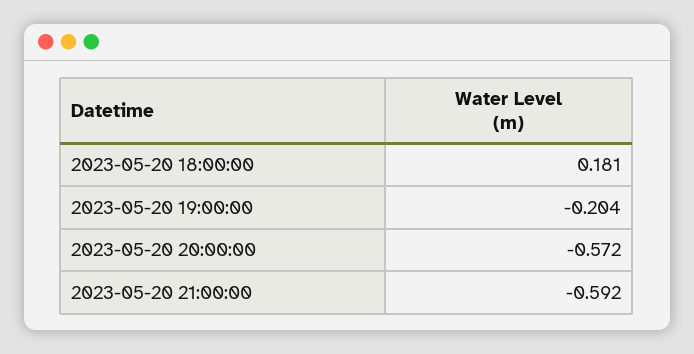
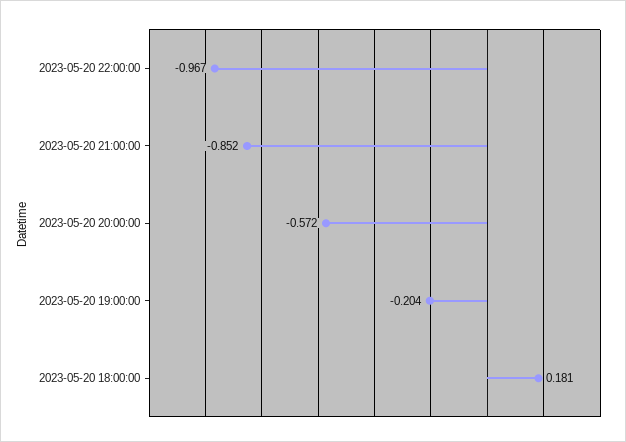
2023-05-20 21:00:00: -0.592 -> -0.852
2023-05-20 22:00:00: none -> -0.967

